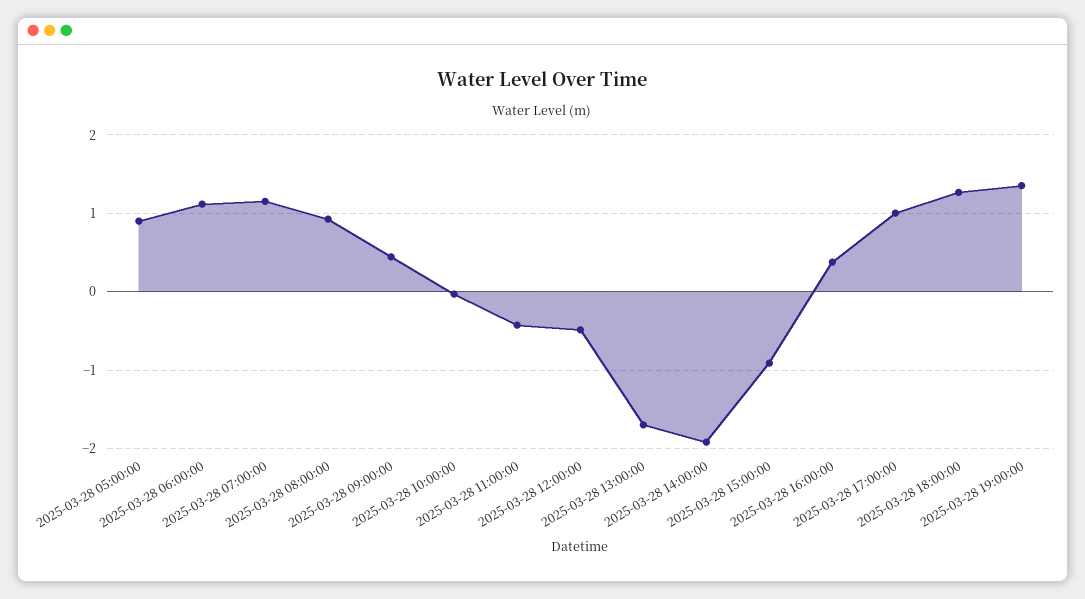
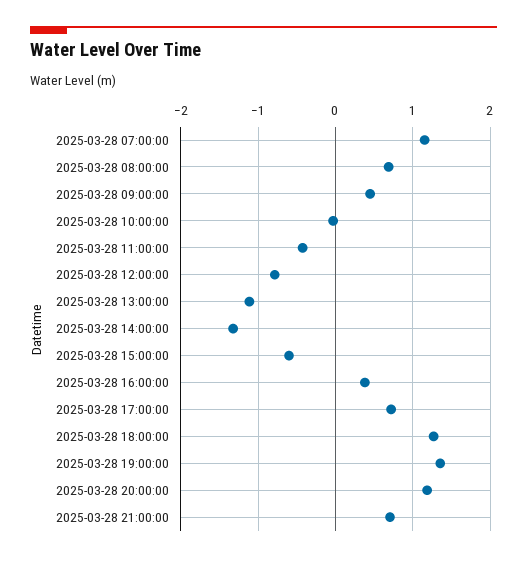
2025-03-28 05:00:00: 0.9 -> none
2025-03-28 06:00:00: 1.1 -> none
2025-03-28 08:00:00: 0.9 -> 0.7
2025-03-28 12:00:00: -0.5 -> -0.8
2025-03-28 13:00:00: -1.7 -> -1.1
2025-03-28 14:00:00: -1.9 -> -1.3
2025-03-28 15:00:00: -0.9 -> -0.6
2025-03-28 17:00:00: 1 -> 0.7
2025-03-28 20:00:00: none -> 1.2
2025-03-28 21:00:00: none -> 0.7

